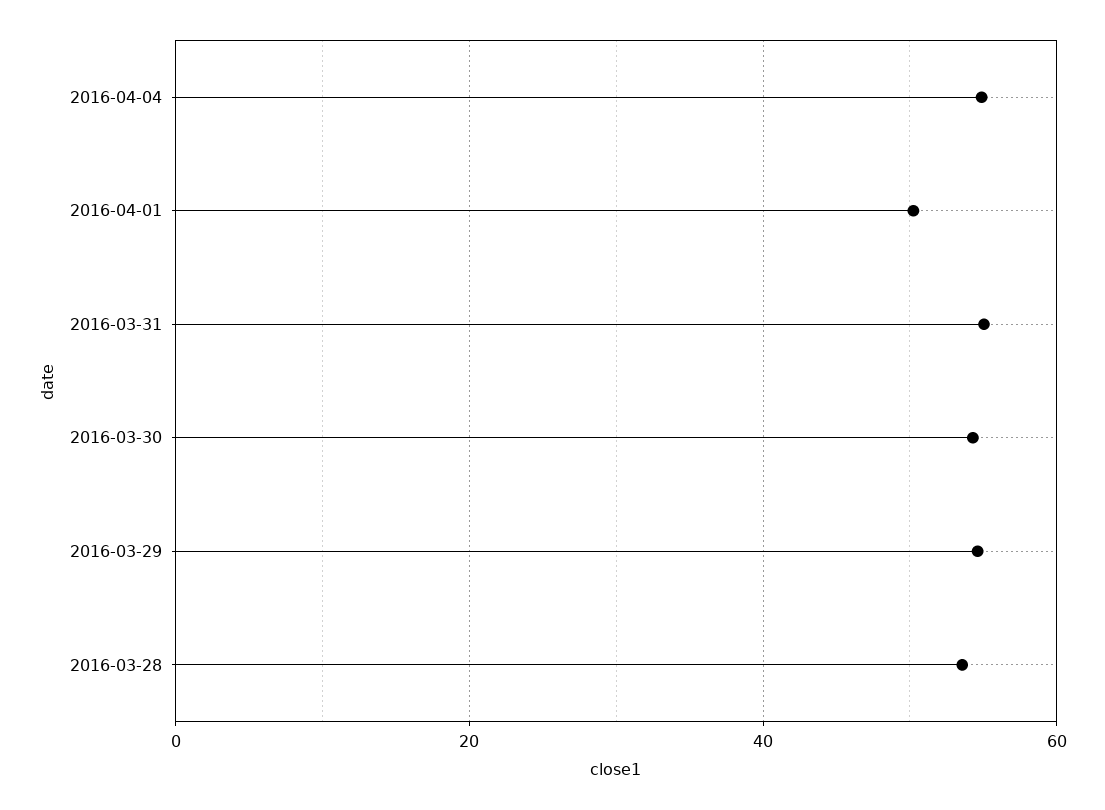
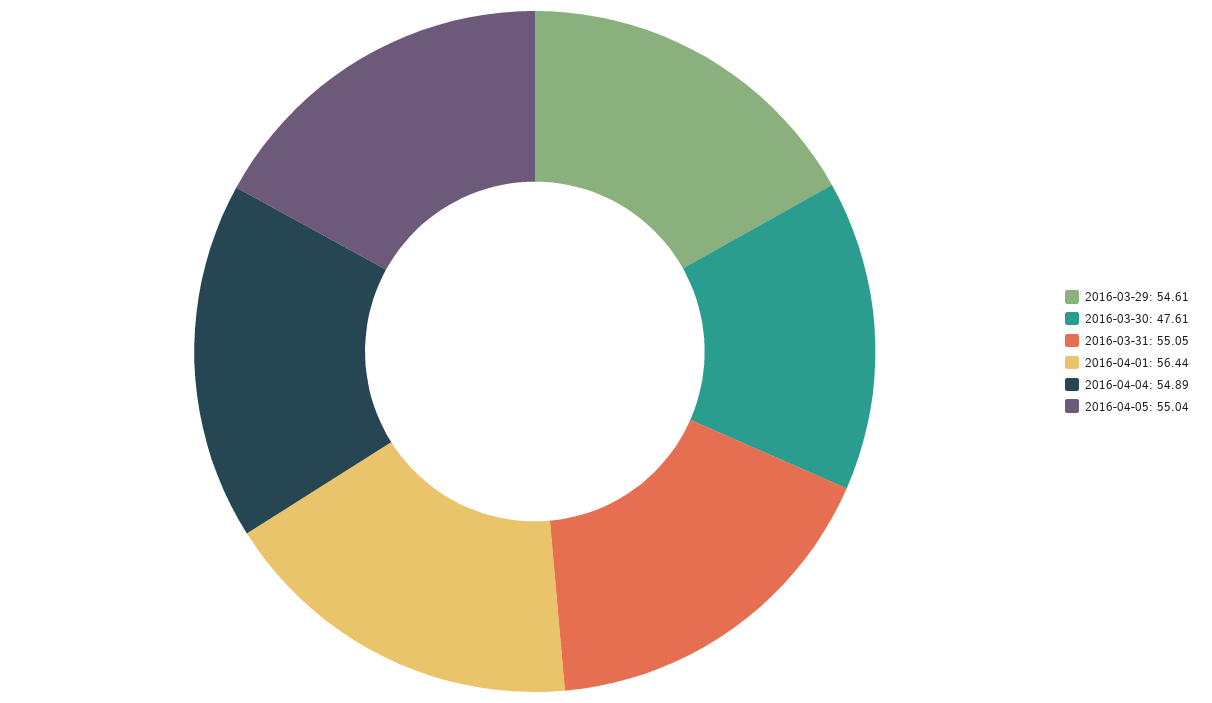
2016-04-01: 50 -> 56.44
2016-03-30: 54 -> 47.61
2016-03-28: 54 -> none
2016-04-05: none -> 55.04

